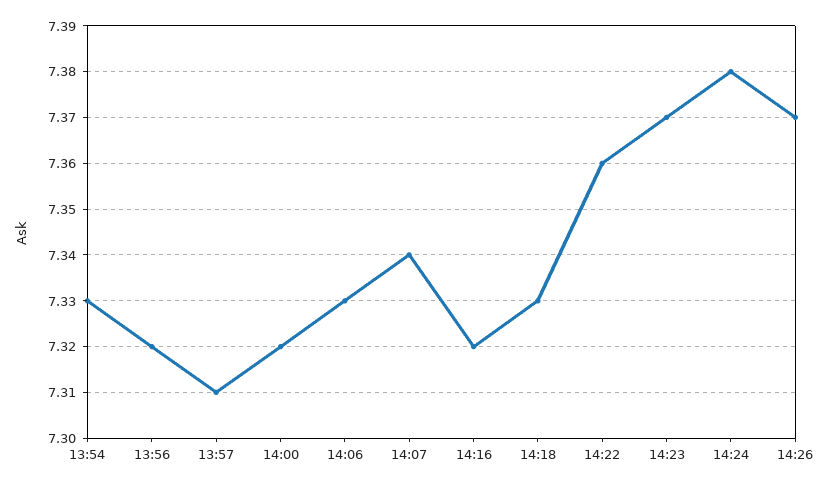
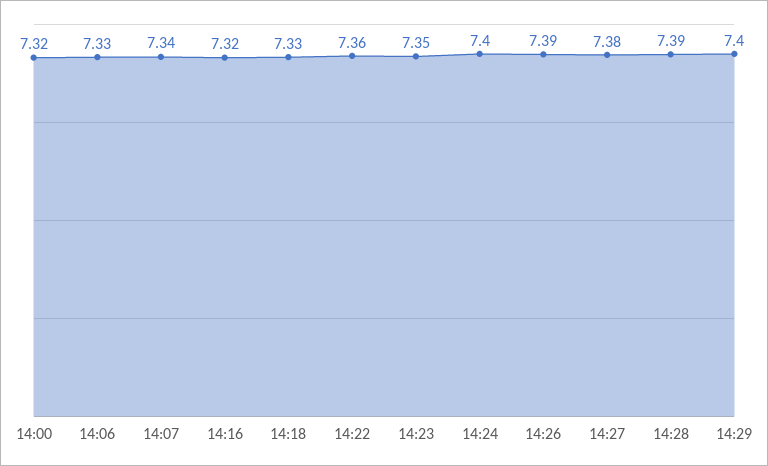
13:54: 7.33 -> none
13:56: 7.32 -> none
13:57: 7.31 -> none
14:23: 7.37 -> 7.35
14:24: 7.38 -> 7.4
14:26: 7.37 -> 7.39
14:27: none -> 7.38
14:28: none -> 7.39
14:29: none -> 7.4

